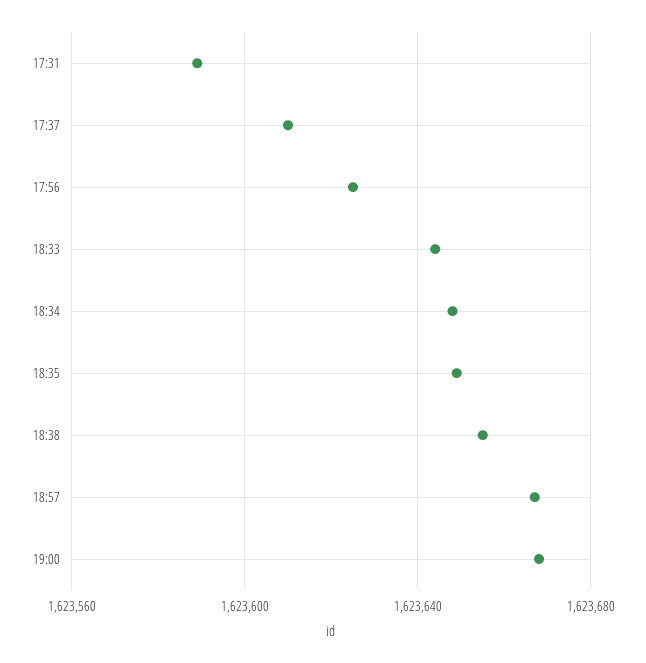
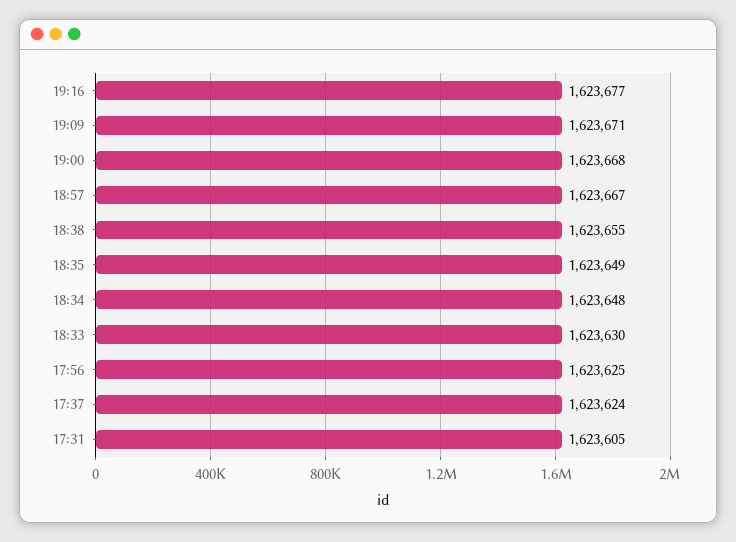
17:31: 1623590 -> 1623605
17:37: 1623610 -> 1623624
18:33: 1623645 -> 1623630
19:16: none -> 1623677
19:09: none -> 1623671

